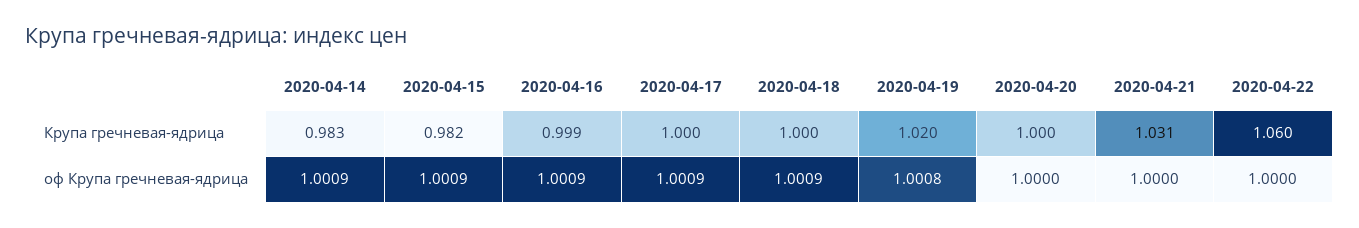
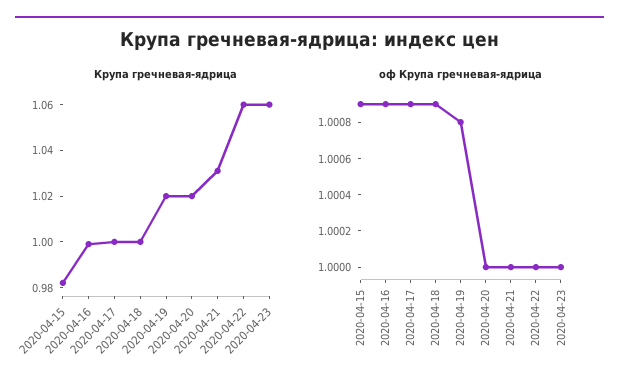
Крупа гречневая-ядрица, 2020-04-14: 0.983 -> none
Крупа гречневая-ядрица, 2020-04-20: 1 -> 1.02
оф Крупа гречневая-ядрица, 2020-04-14: 1.0009 -> none
Крупа гречневая-ядрица, 2020-04-23: none -> 1.06
оф Крупа гречневая-ядрица, 2020-04-23: none -> 1

